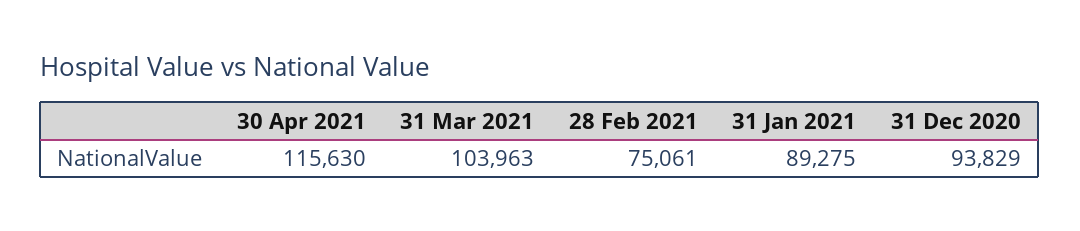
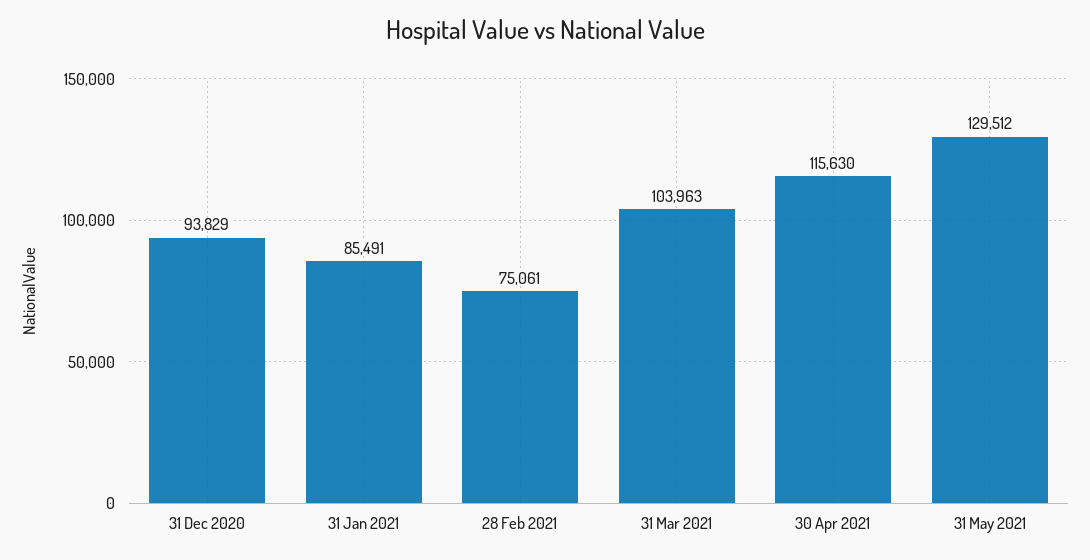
31 Jan 2021: 89275 -> 85491
31 May 2021: none -> 129512

